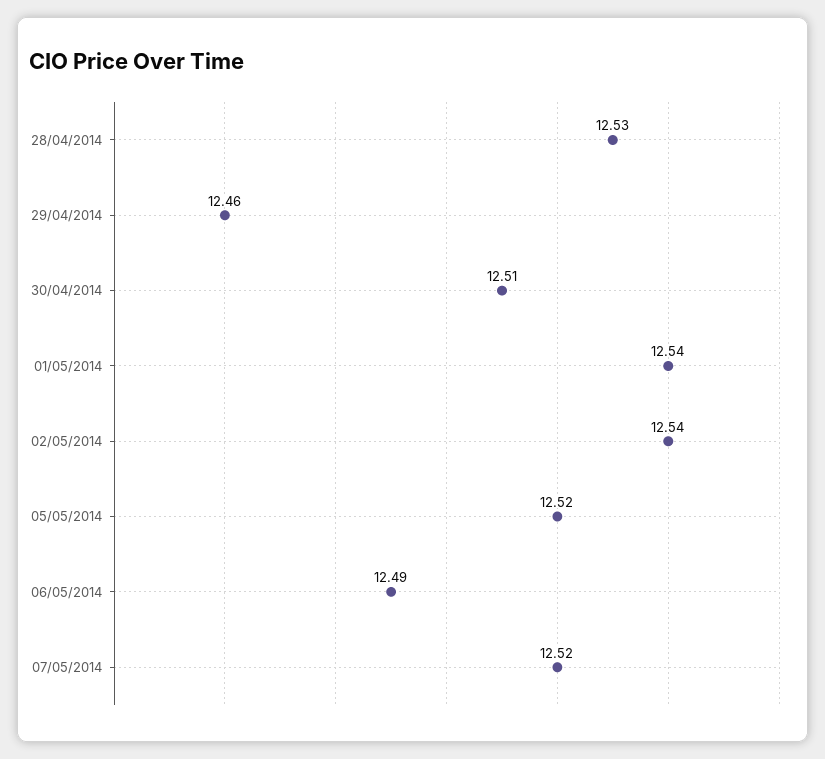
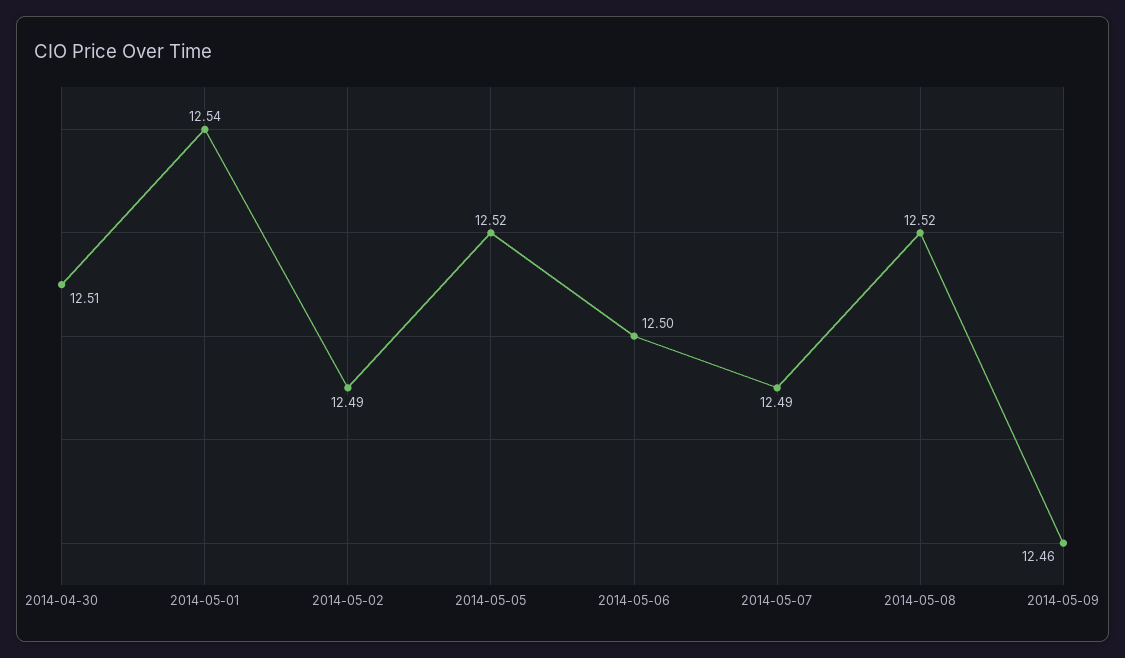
28/04/2014: 12.53 -> none
29/04/2014: 12.46 -> none
02/05/2014: 12.54 -> 12.49
06/05/2014: 12.49 -> 12.5
07/05/2014: 12.52 -> 12.49
2014-05-08: none -> 12.52
2014-05-09: none -> 12.46

